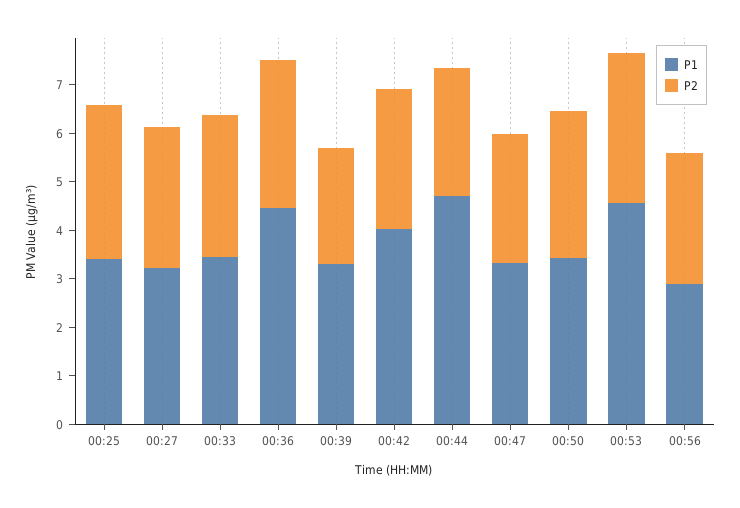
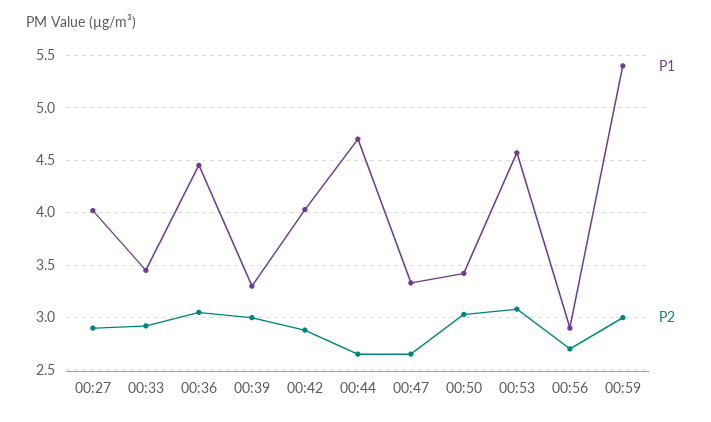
P1, 00:25: 3.4 -> none
P2, 00:25: 3.2 -> none
P1, 00:27: 3.2 -> 4
P2, 00:39: 2.4 -> 3
P1, 00:59: none -> 5.4
P2, 00:59: none -> 3

